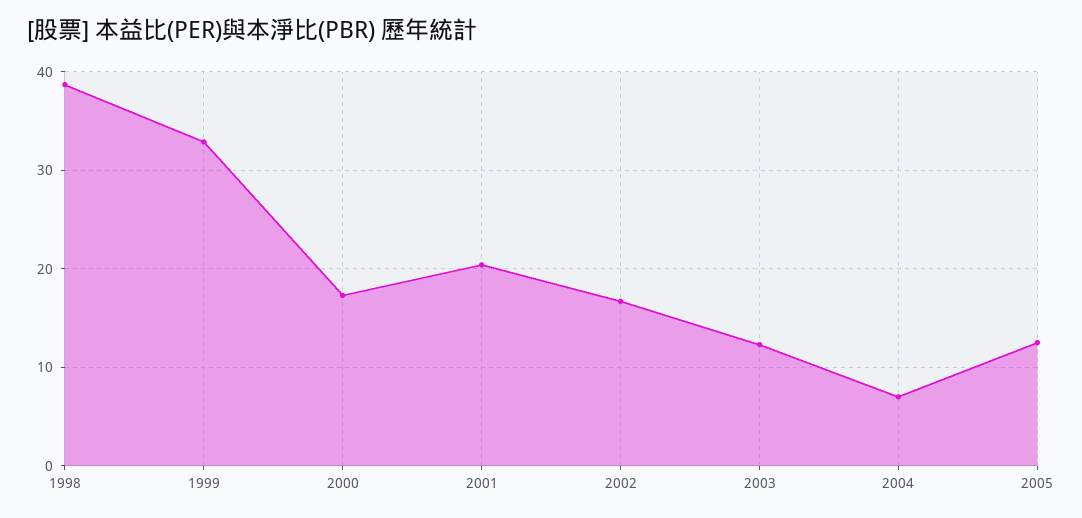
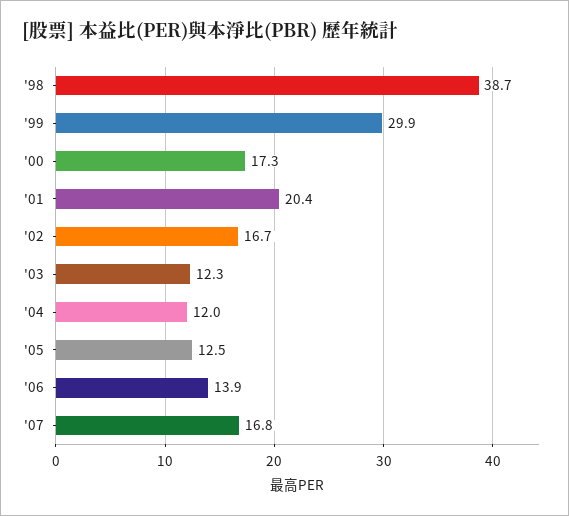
1999: 33 -> 29.9
2004: 7 -> 12
'06: none -> 13.9
'07: none -> 16.8

